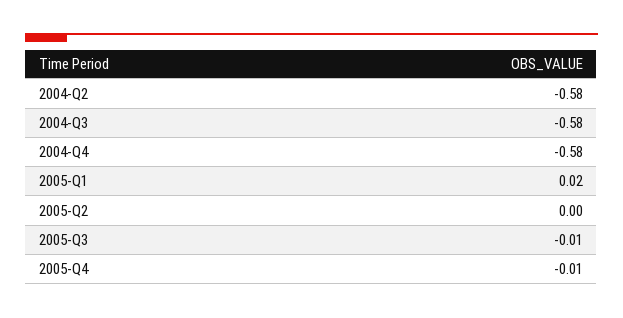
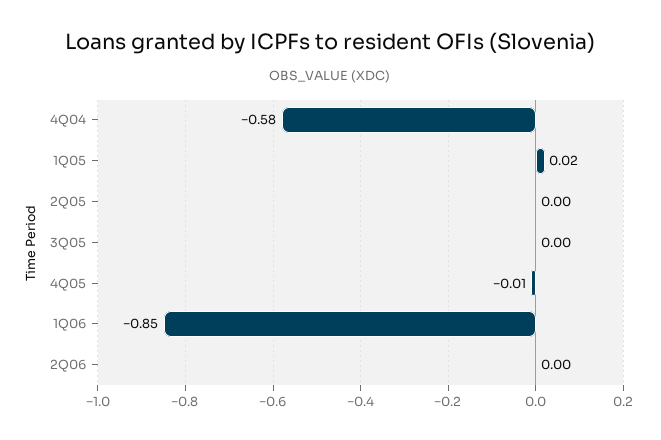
2004-Q2: -0.58 -> none
2004-Q3: -0.58 -> none
2005-Q3: -0.01 -> 0
1Q06: none -> -0.85
2Q06: none -> 0

